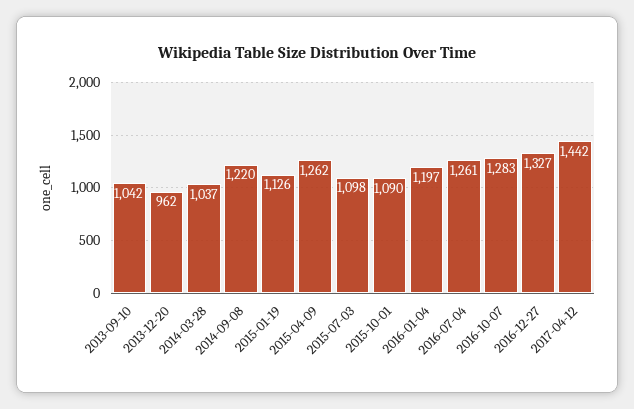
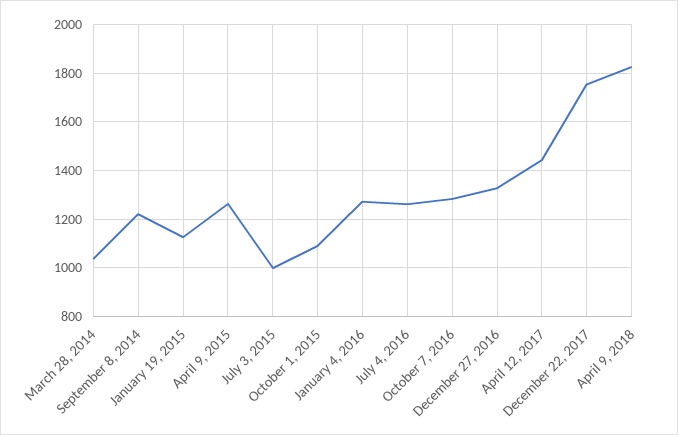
2013-09-10: 1042 -> none
2013-12-20: 962 -> none
2015-07-03: 1098 -> 1000
2016-01-04: 1197 -> 1275
December 22, 2017: none -> 1750
April 9, 2018: none -> 1825

